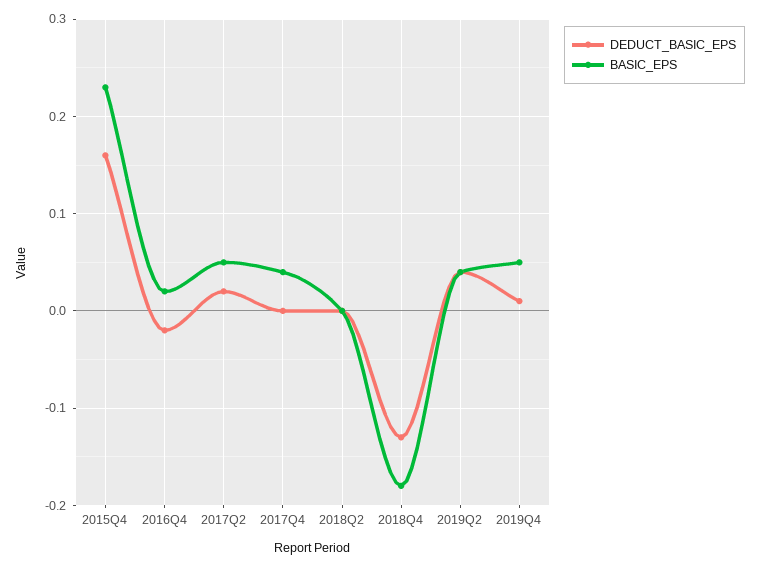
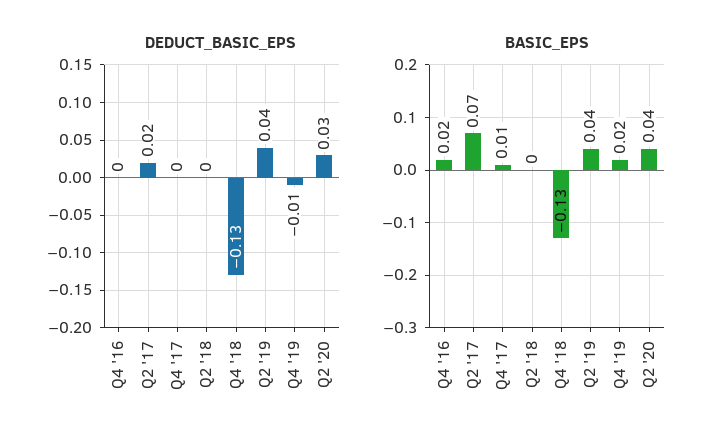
DEDUCT_BASIC_EPS, 2015Q4: 0.16 -> none
BASIC_EPS, 2015Q4: 0.23 -> none
DEDUCT_BASIC_EPS, 2016Q4: -0.02 -> 0
BASIC_EPS, 2017Q2: 0.05 -> 0.07
BASIC_EPS, 2017Q4: 0.04 -> 0.01
BASIC_EPS, 2018Q4: -0.18 -> -0.13
DEDUCT_BASIC_EPS, 2019Q4: 0.01 -> -0.01
BASIC_EPS, 2019Q4: 0.05 -> 0.02
DEDUCT_BASIC_EPS, Q2 '20: none -> 0.03
BASIC_EPS, Q2 '20: none -> 0.04

